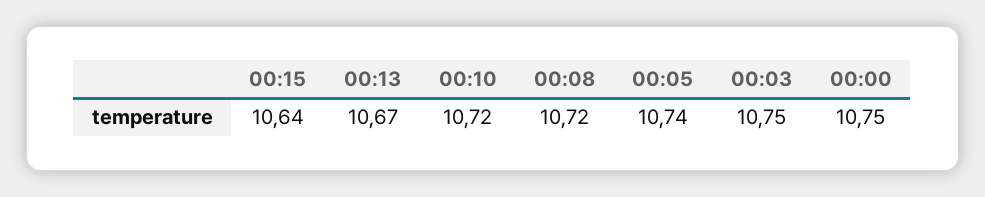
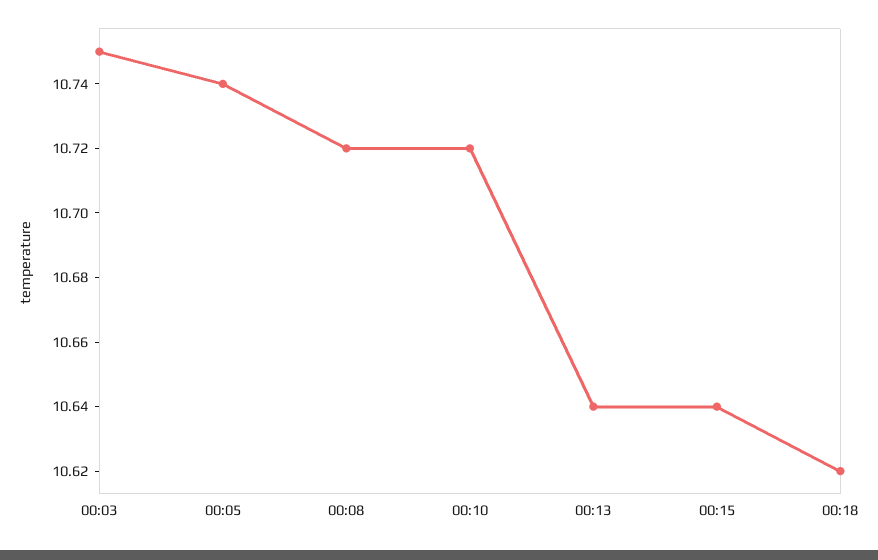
00:13: 10.67 -> 10.64
00:00: 10.75 -> none
00:18: none -> 10.62

